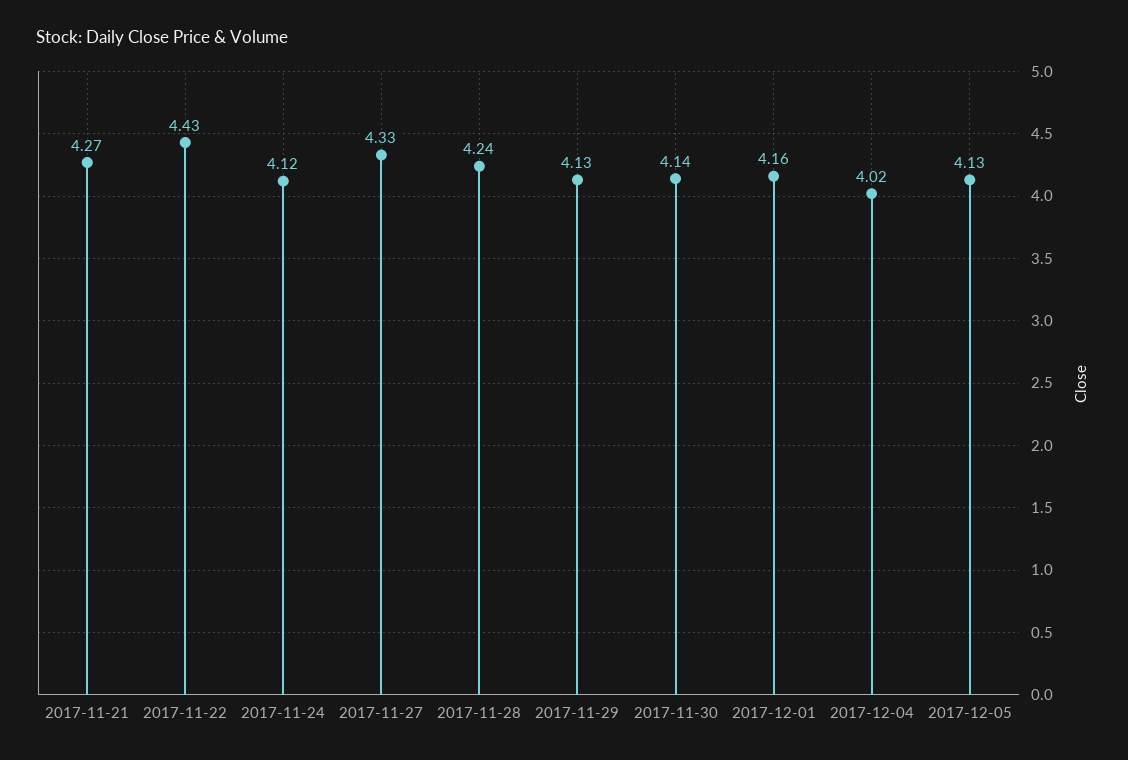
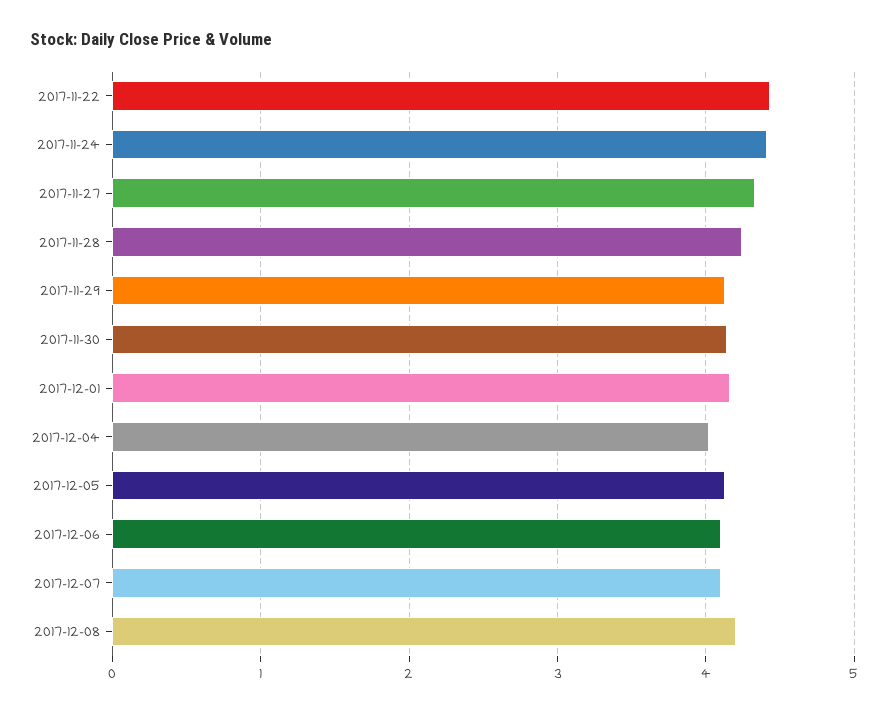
2017-11-21: 4.27 -> none
2017-11-24: 4.12 -> 4.4
2017-12-06: none -> 4.1
2017-12-07: none -> 4.1
2017-12-08: none -> 4.2

